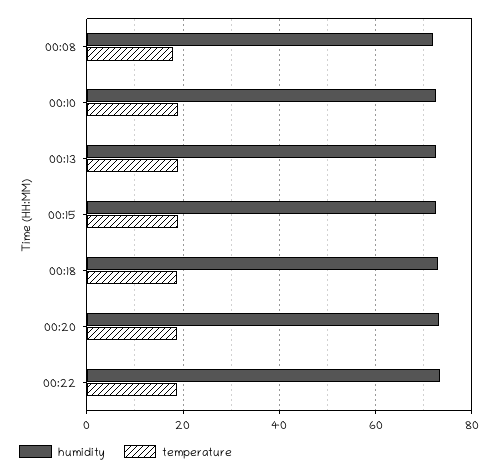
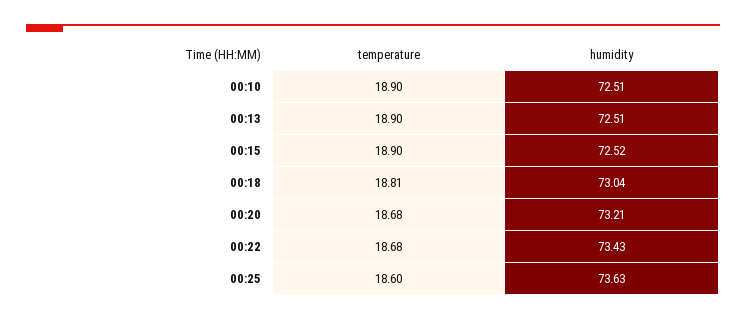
humidity, 00:08: 72 -> none
temperature, 00:08: 18 -> none
temperature, 00:25: none -> 18.6
humidity, 00:25: none -> 73.63

